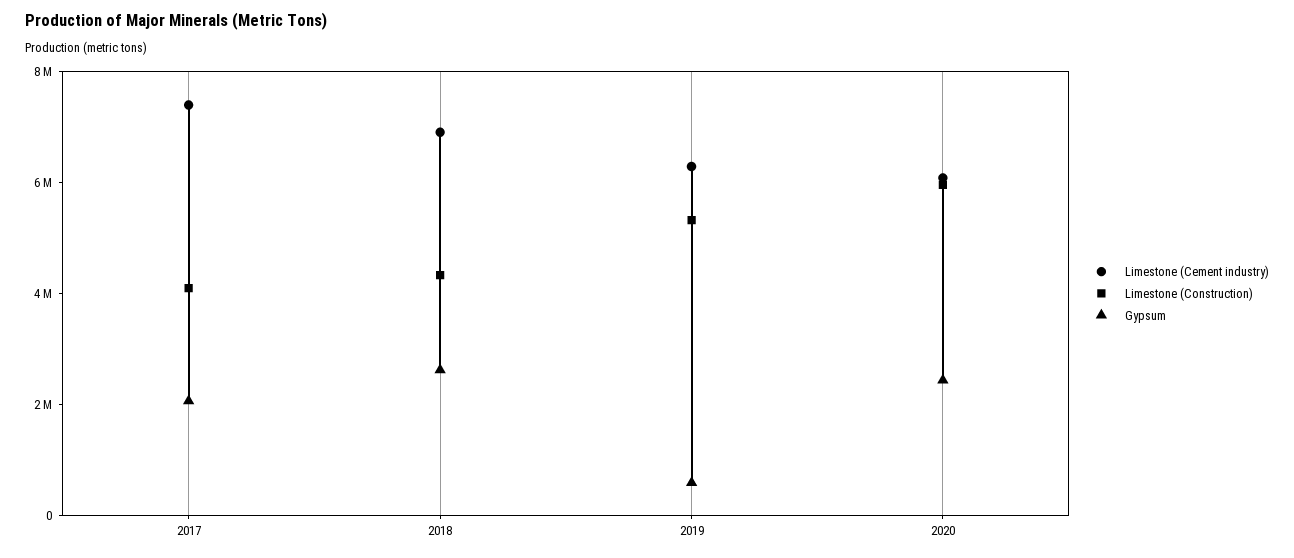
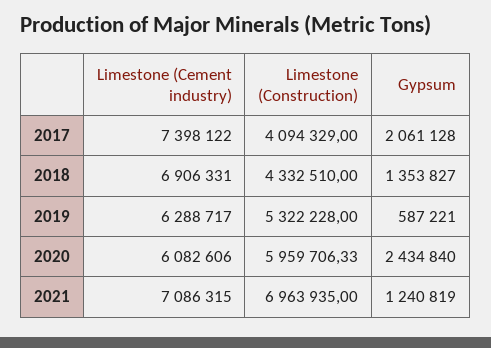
Gypsum, 2018: 2500000 -> 1353827
Limestone (Cement industry), 2021: none -> 7086315
Limestone (Construction), 2021: none -> 6963935
Gypsum, 2021: none -> 1240819

